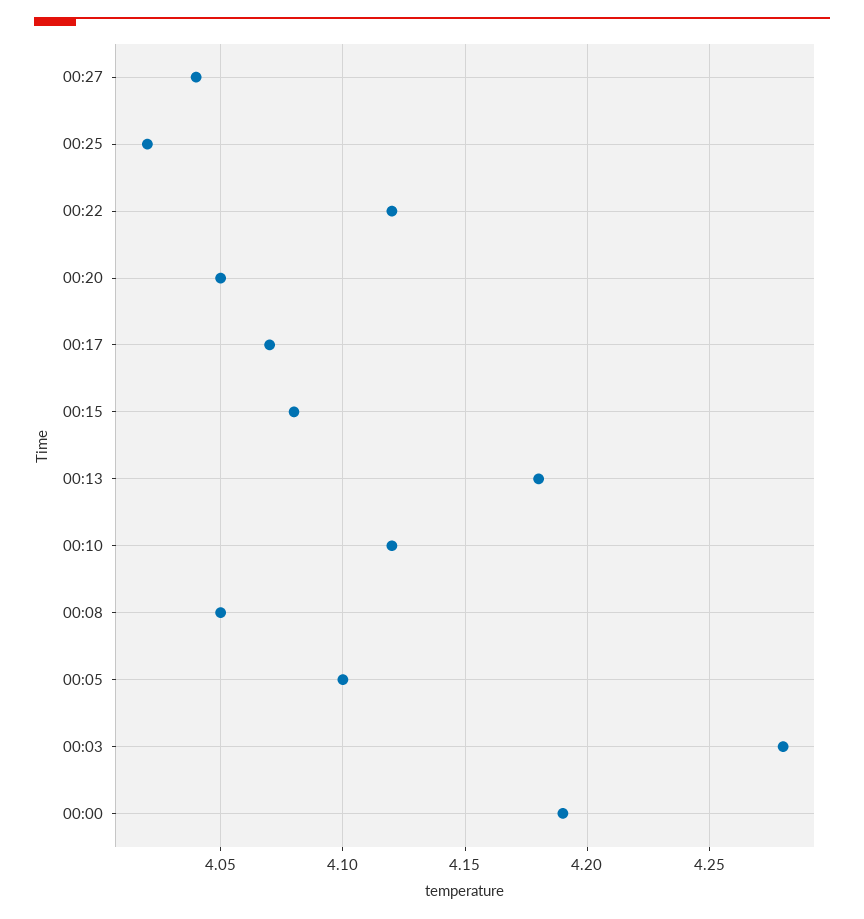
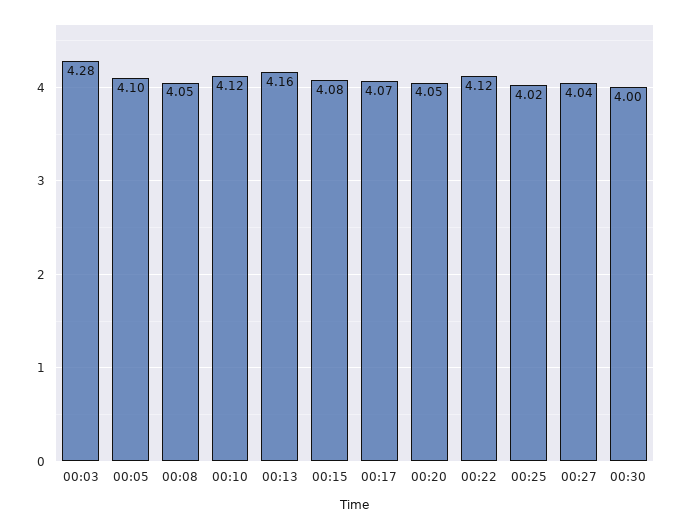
00:13: 4.18 -> 4.16
00:00: 4.19 -> none
00:30: none -> 4

